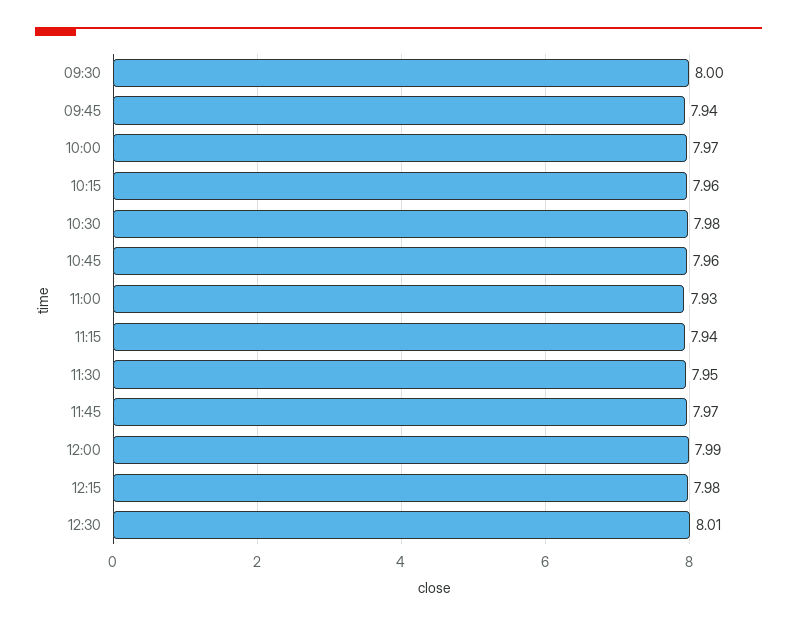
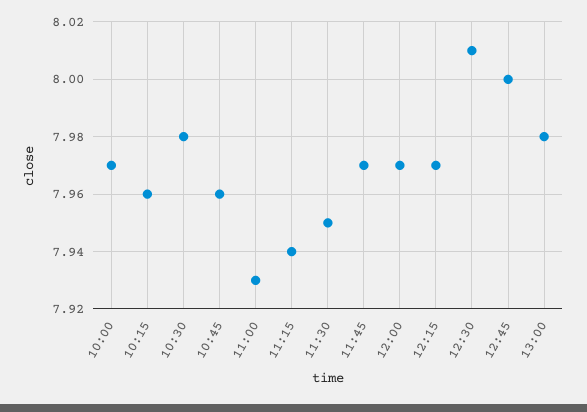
09:30: 8 -> none
09:45: 7.94 -> none
12:00: 7.99 -> 7.97
12:15: 7.98 -> 7.97
12:45: none -> 8
13:00: none -> 7.98

